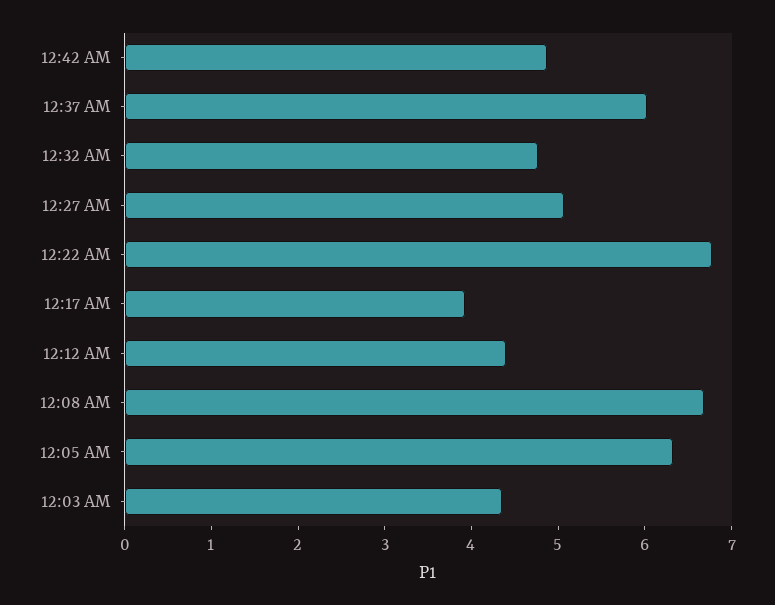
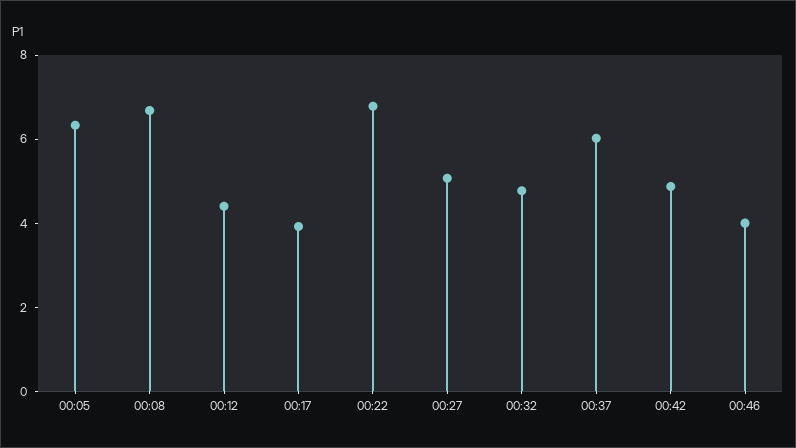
12:03 AM: 4.4 -> none
00:46: none -> 4

